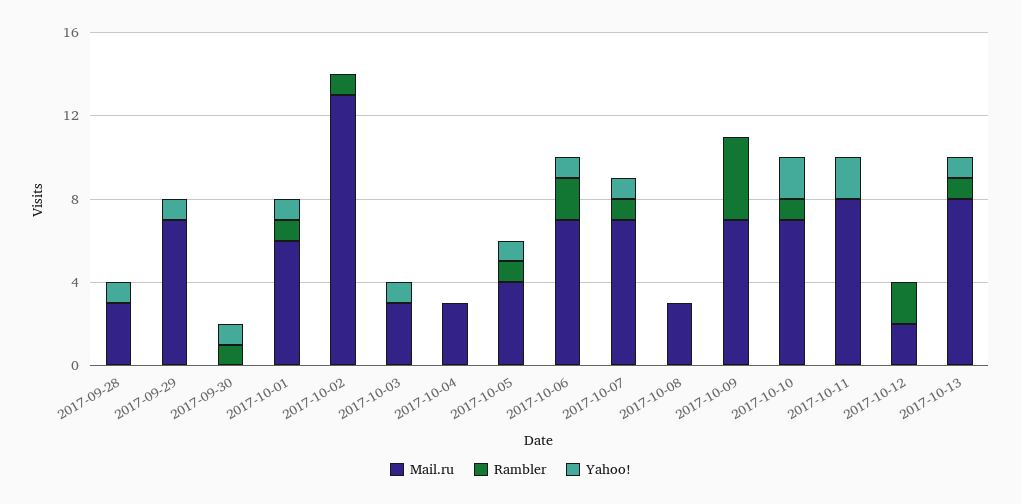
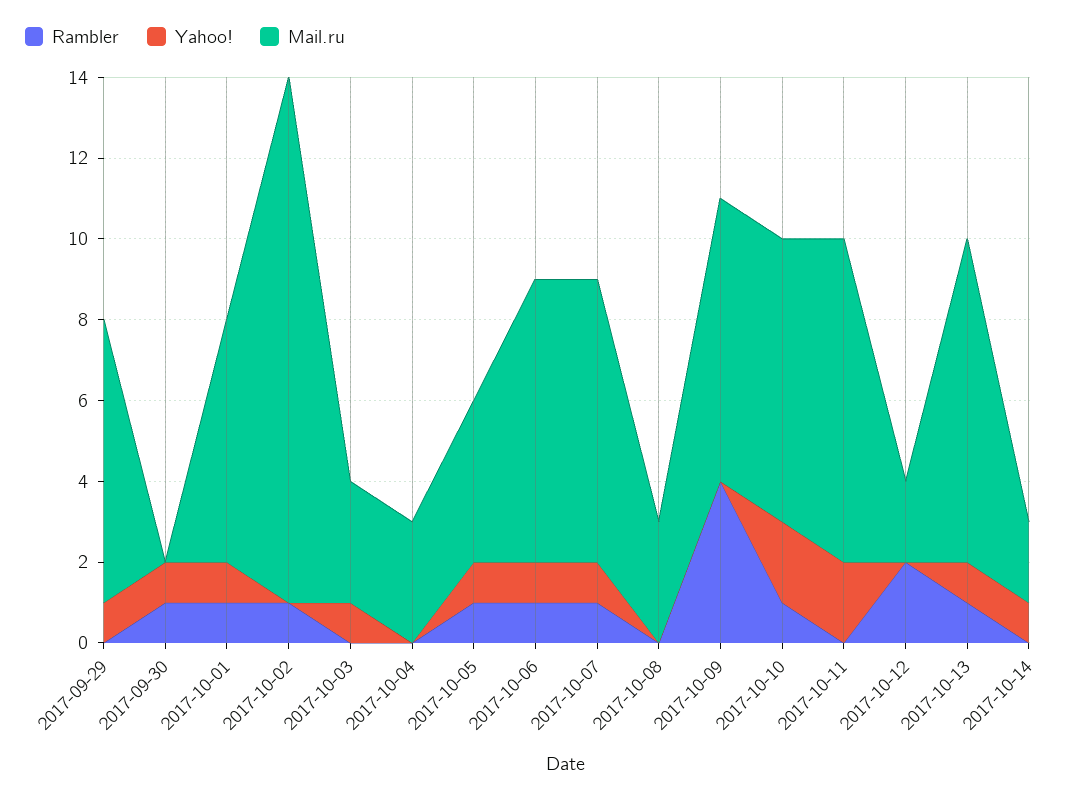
Mail.ru, 2017-09-28: 3 -> none
Rambler, 2017-09-28: 0 -> none
Yahoo!, 2017-09-28: 1 -> none
Rambler, 2017-10-06: 2 -> 1
Rambler, 2017-10-14: none -> 0
Yahoo!, 2017-10-14: none -> 1
Mail.ru, 2017-10-14: none -> 2

